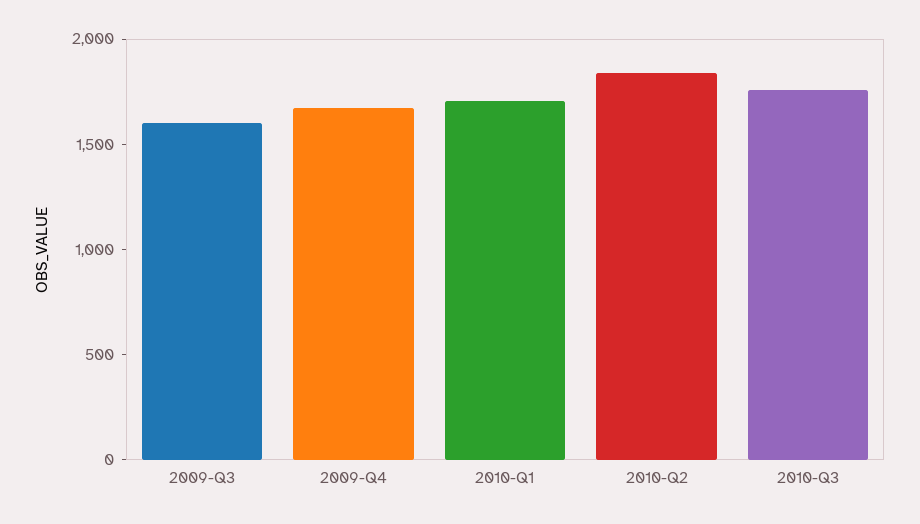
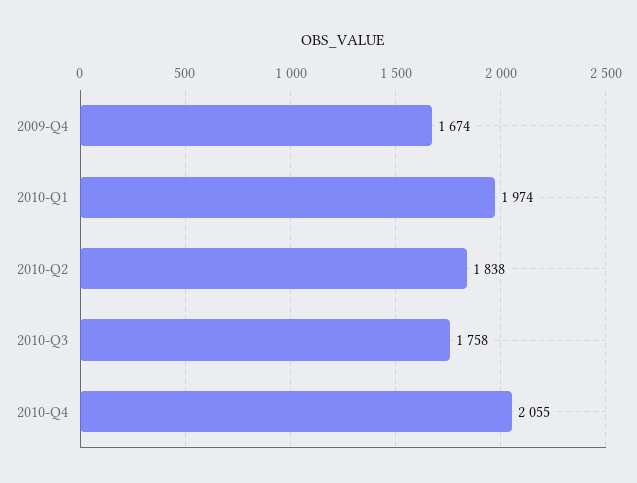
2009-Q3: 1600 -> none
2010-Q1: 1700 -> 1974
2010-Q4: none -> 2055

